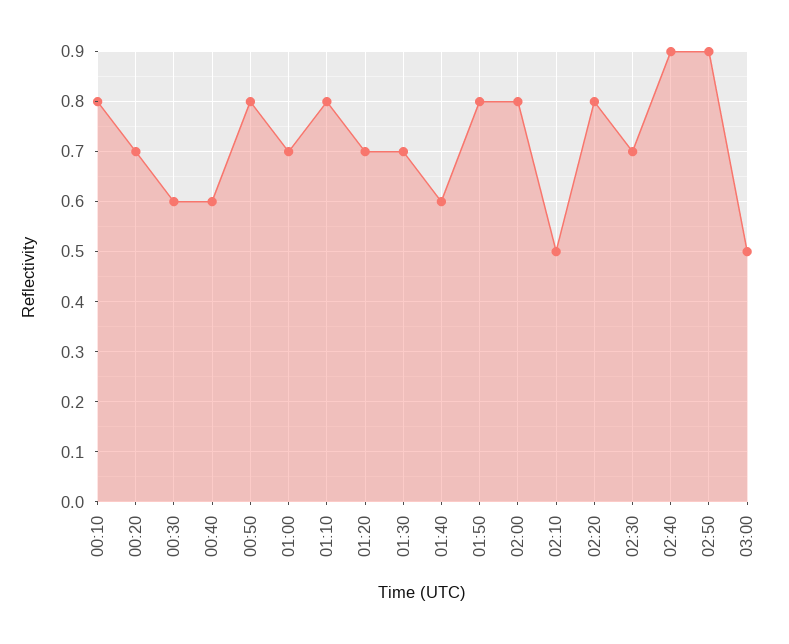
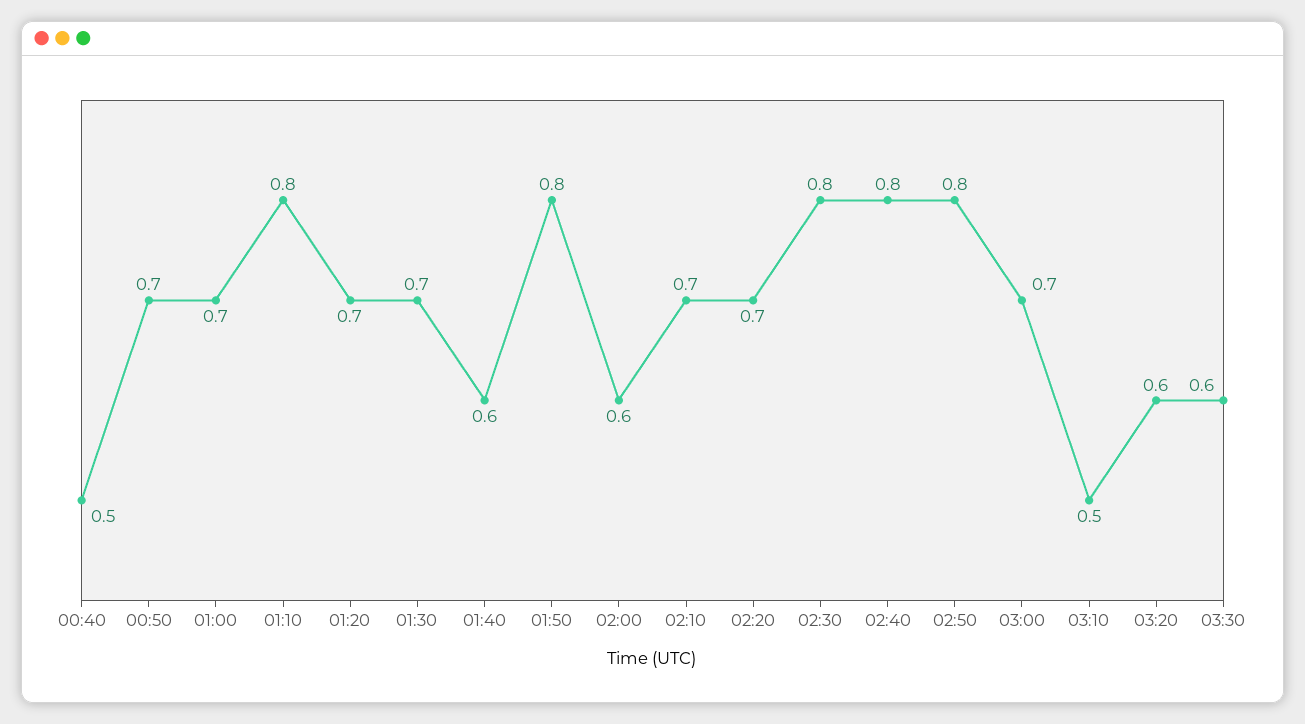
00:10: 0.8 -> none
00:20: 0.7 -> none
00:30: 0.6 -> none
00:40: 0.6 -> 0.5
00:50: 0.8 -> 0.7
02:00: 0.8 -> 0.6
02:10: 0.5 -> 0.7
02:20: 0.8 -> 0.7
02:30: 0.7 -> 0.8
02:40: 0.9 -> 0.8
02:50: 0.9 -> 0.8
03:00: 0.5 -> 0.7
03:10: none -> 0.5
03:20: none -> 0.6
03:30: none -> 0.6

